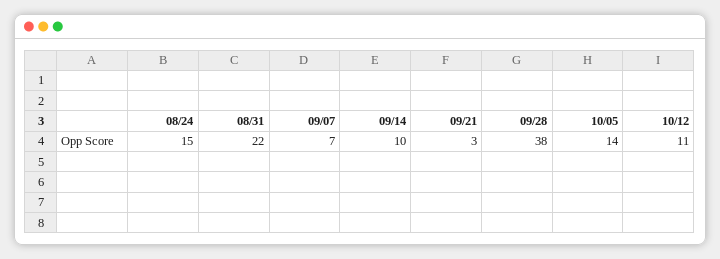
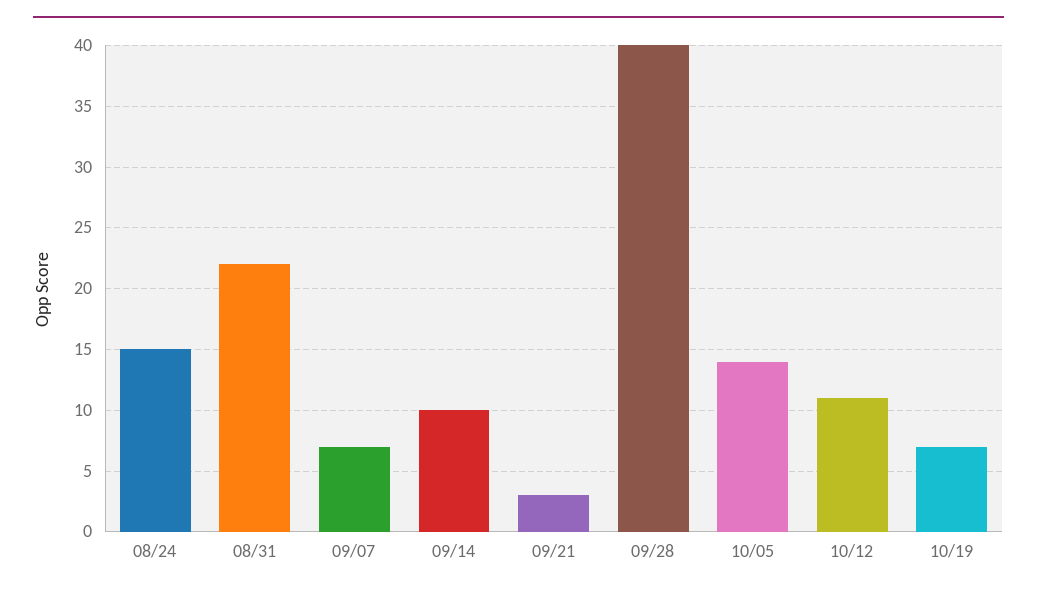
09/28: 38 -> 40
10/19: none -> 7

